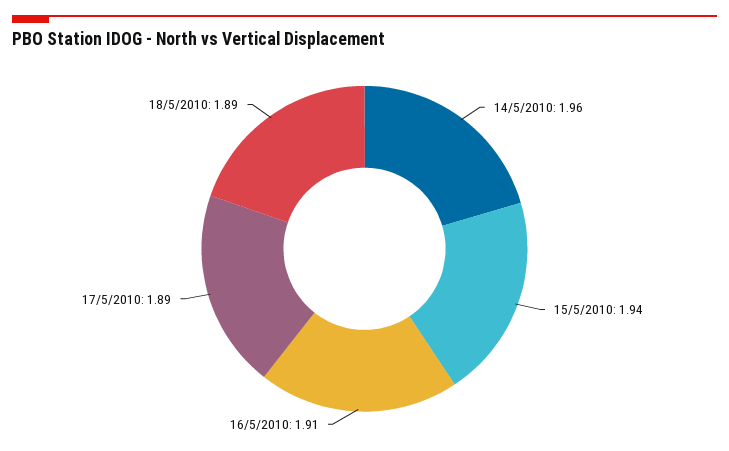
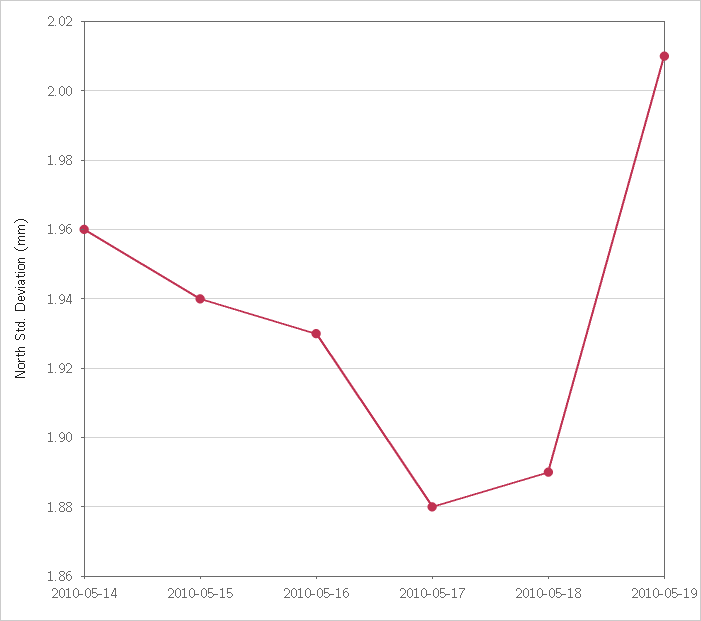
16/5/2010: 1.91 -> 1.93
17/5/2010: 1.89 -> 1.88
2010-05-19: none -> 2.01

